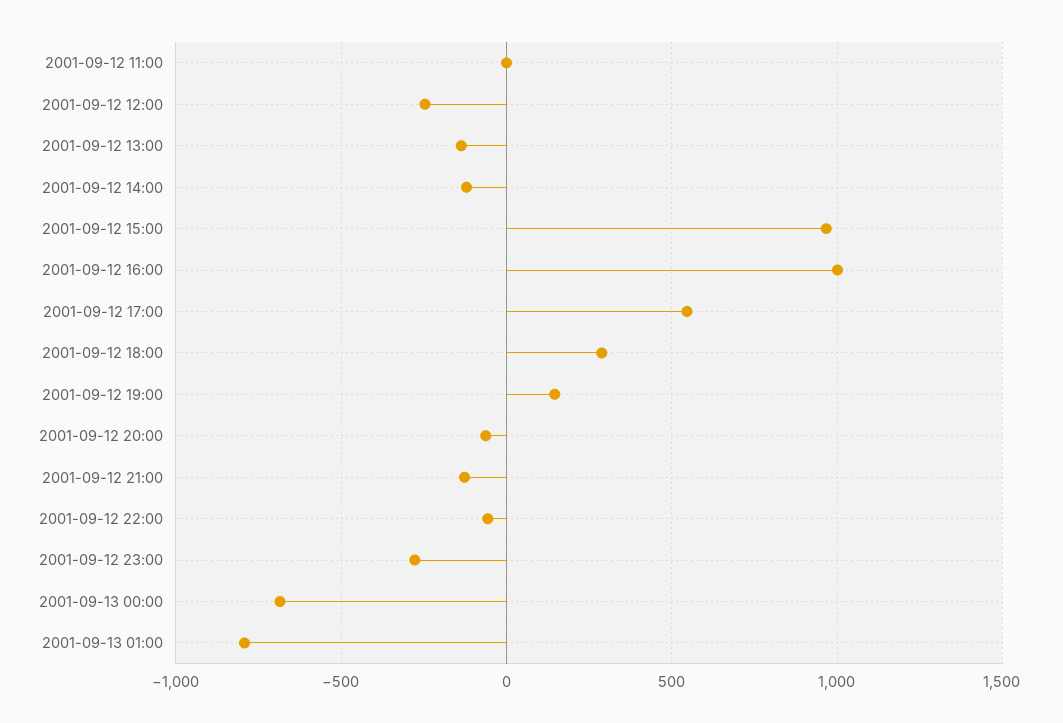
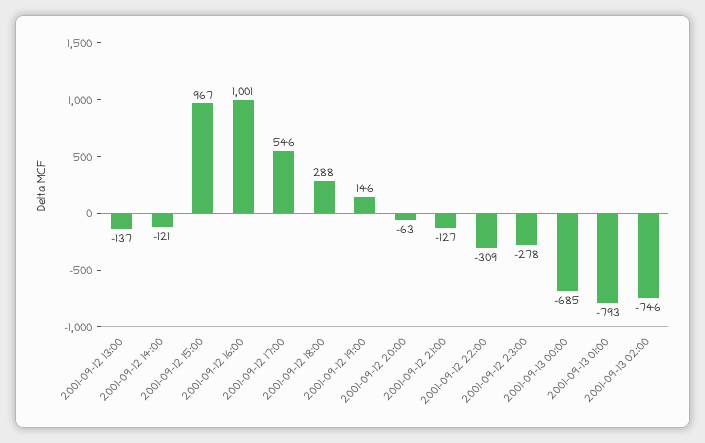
2001-09-12 11:00: 0 -> none
2001-09-12 12:00: -250 -> none
2001-09-12 22:00: -50 -> -309
2001-09-13 02:00: none -> -746

